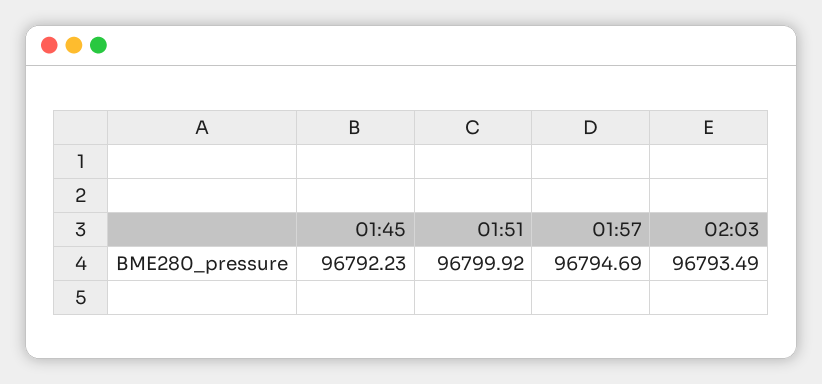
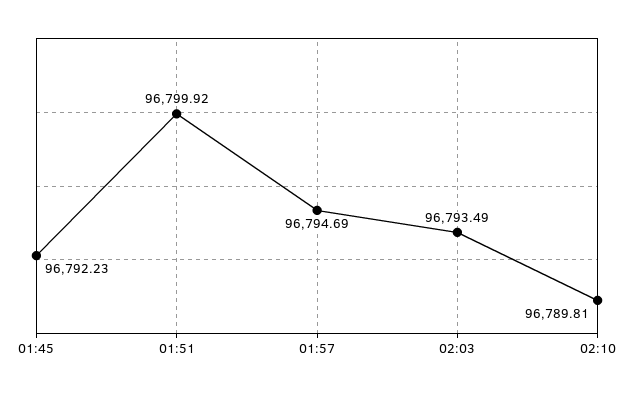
02:10: none -> 96789.81

